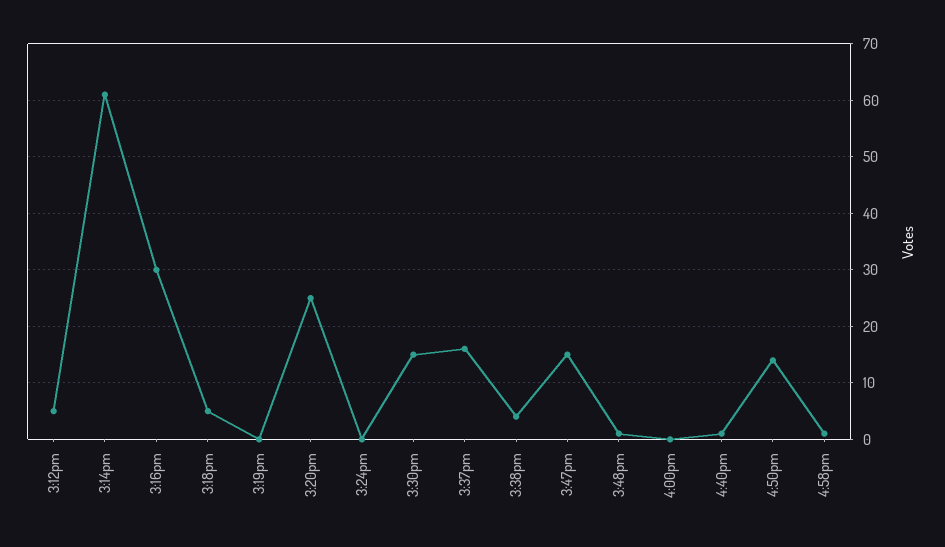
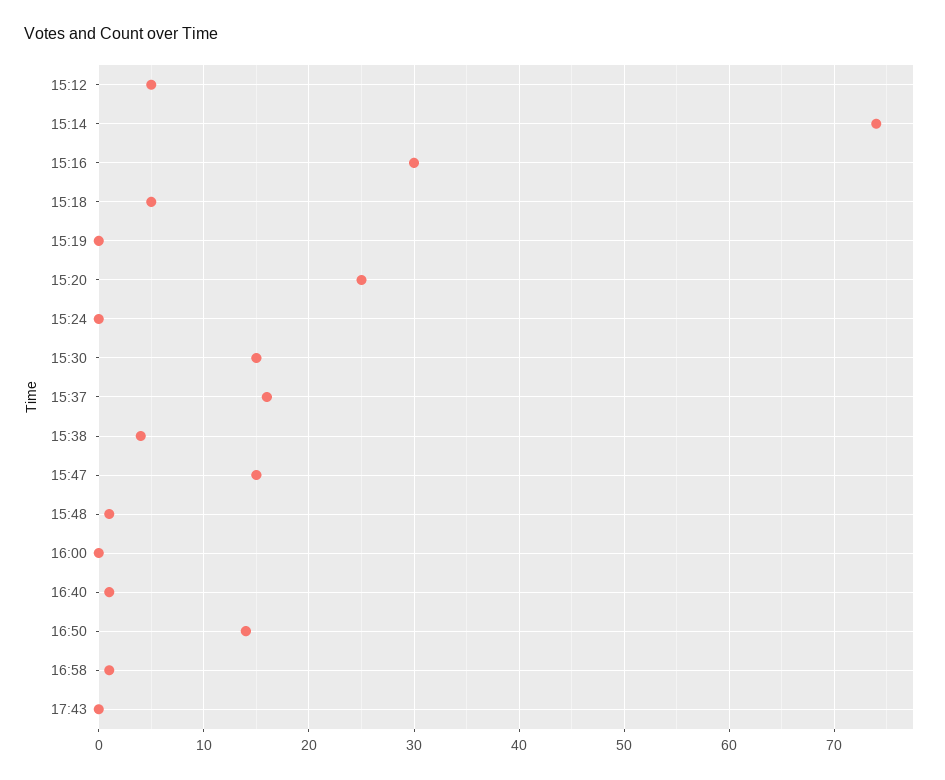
3:14pm: 60 -> 74
17:43: none -> 0

